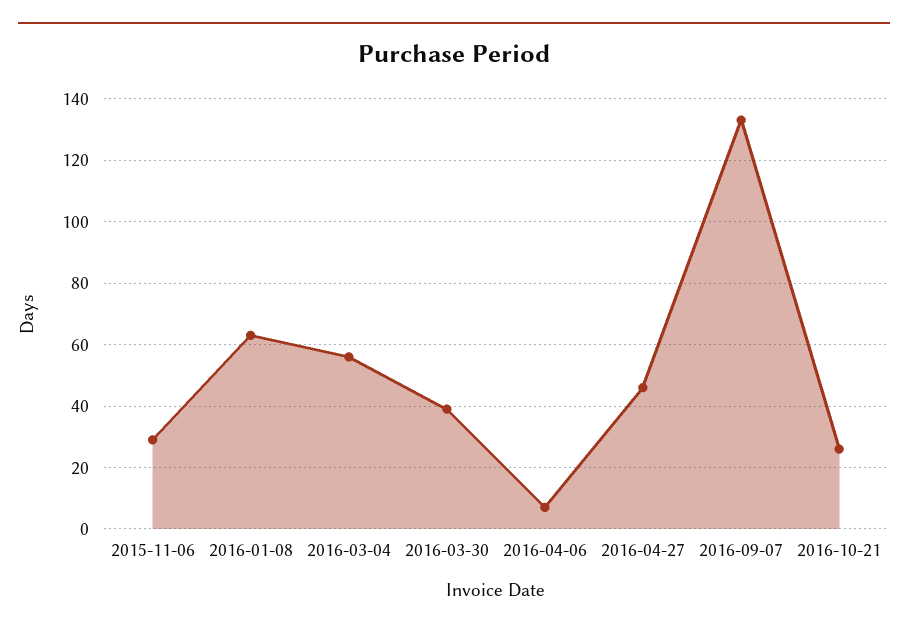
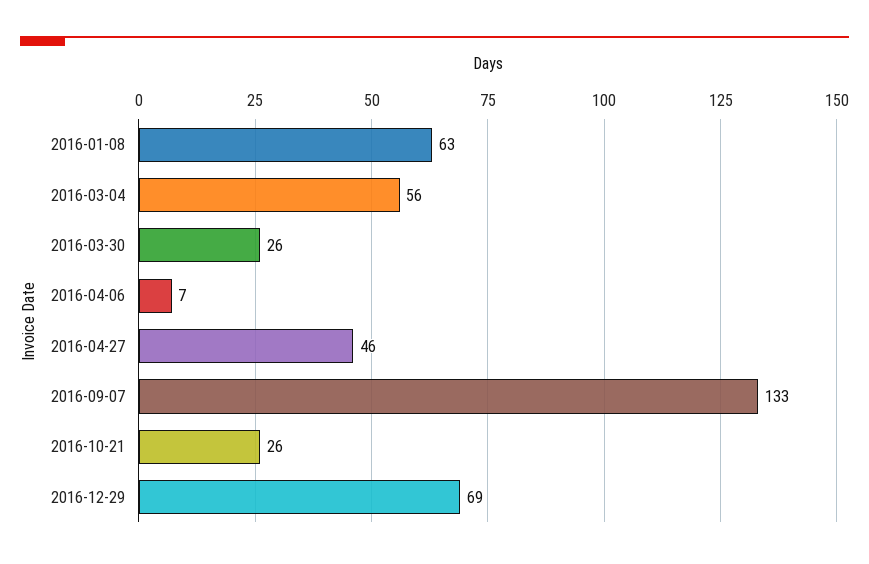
2015-11-06: 30 -> none
2016-03-30: 40 -> 26
2016-12-29: none -> 69

